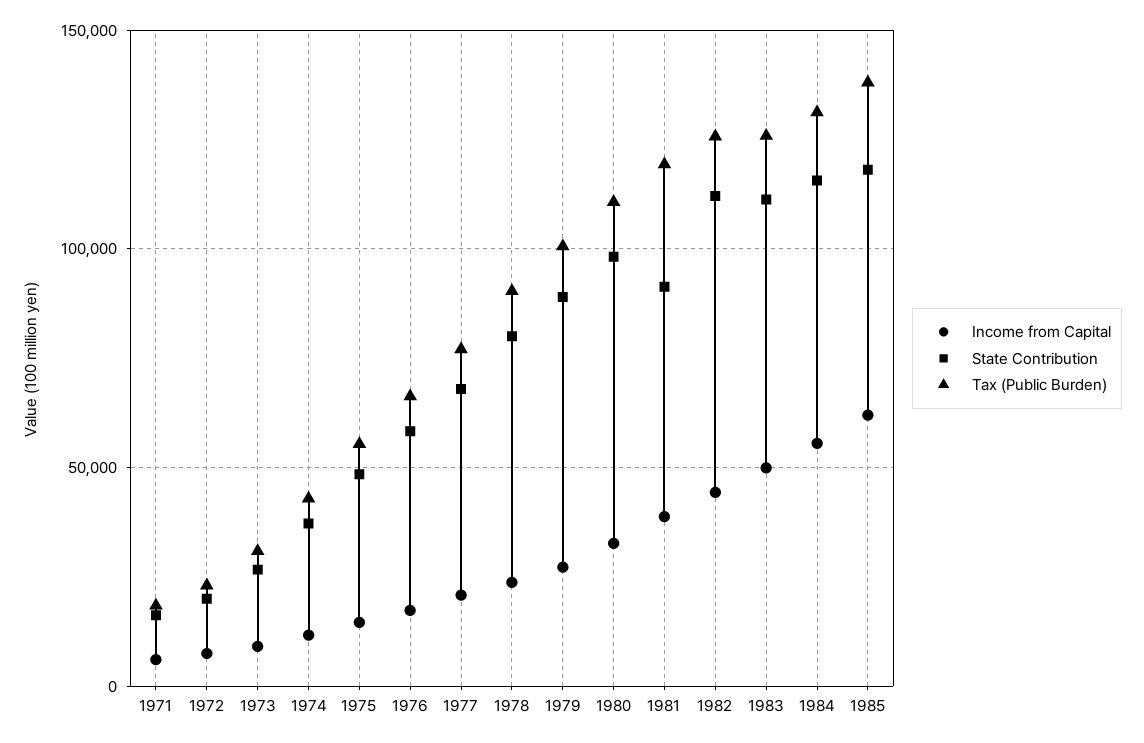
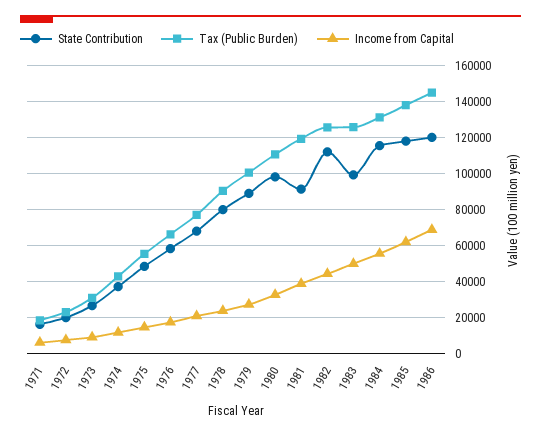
State Contribution, 1983: 110000 -> 100000
State Contribution, 1986: none -> 120000
Tax (Public Burden), 1986: none -> 145000
Income from Capital, 1986: none -> 70000

